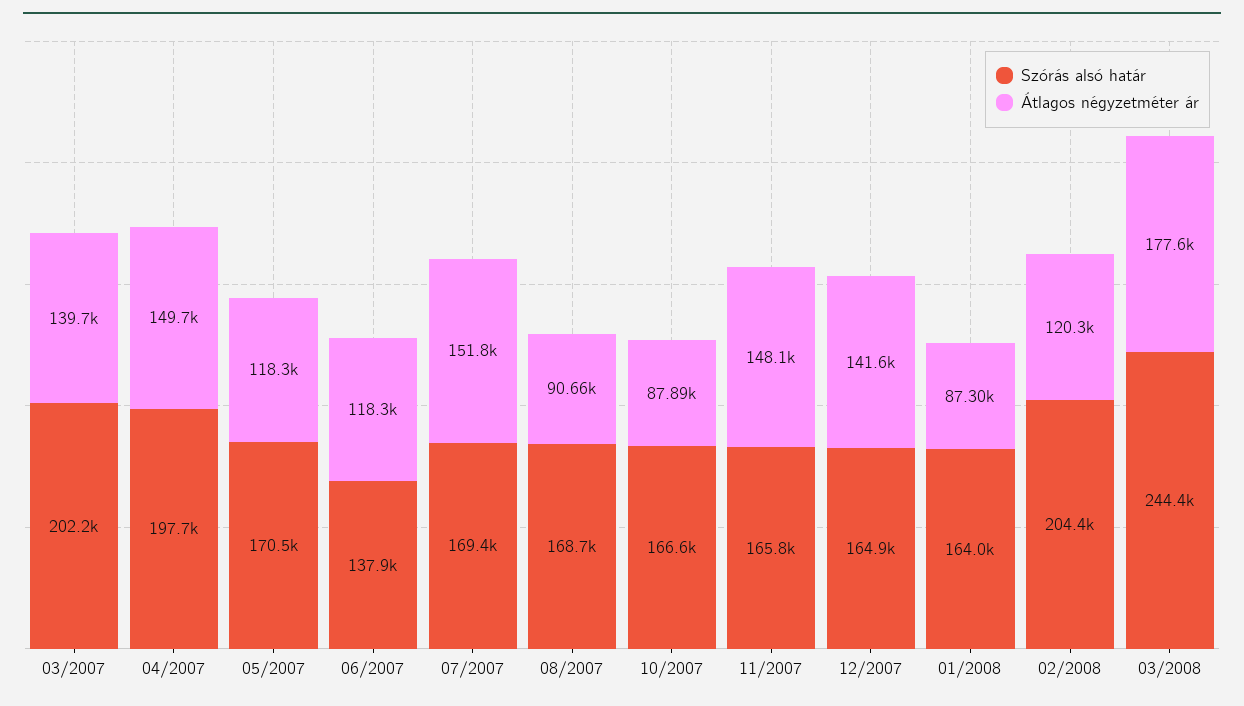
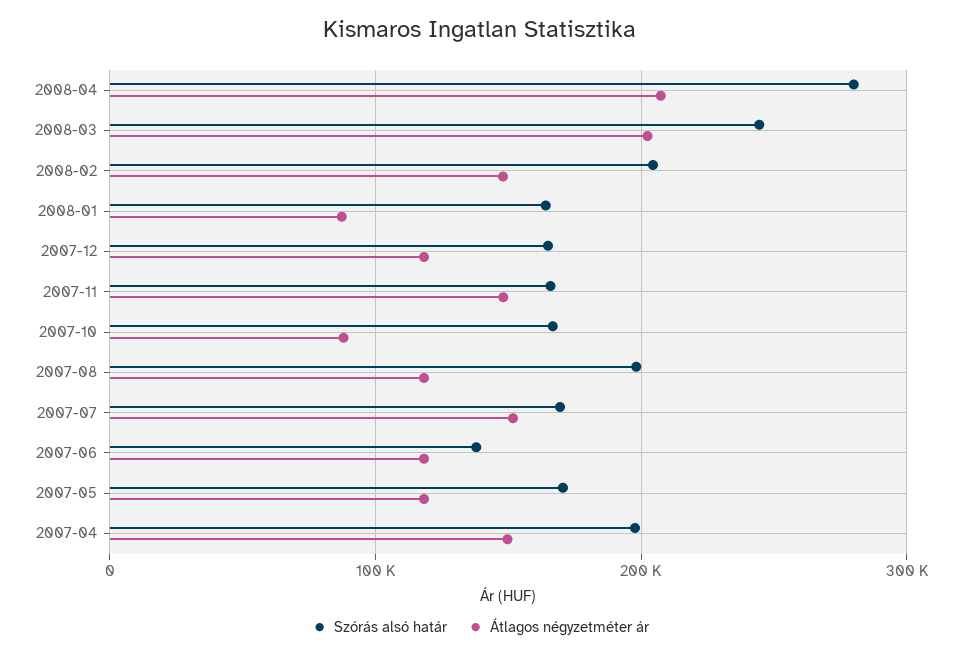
Szórás alsó határ, 03/2007: 202200 -> none
Átlagos négyzetméter ár, 03/2007: 139700 -> none
Szórás alsó határ, 08/2007: 168700 -> 200000
Átlagos négyzetméter ár, 08/2007: 90660 -> 120000
Átlagos négyzetméter ár, 12/2007: 141600 -> 120000
Átlagos négyzetméter ár, 02/2008: 120300 -> 150000
Átlagos négyzetméter ár, 03/2008: 177600 -> 200000
Szórás alsó határ, 2008-04: none -> 280000
Átlagos négyzetméter ár, 2008-04: none -> 210000

